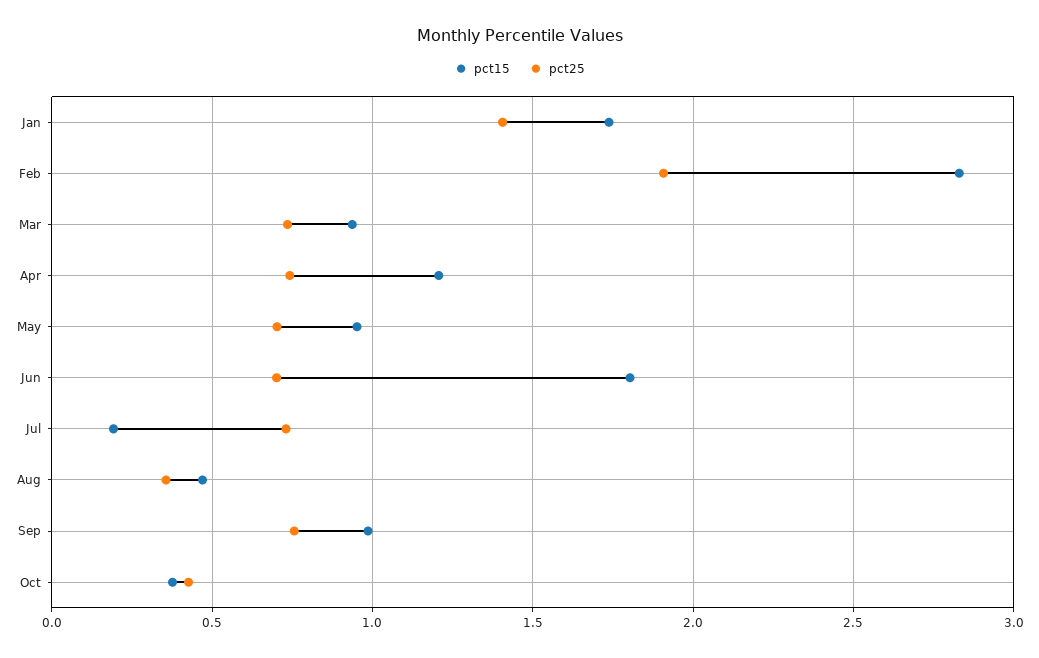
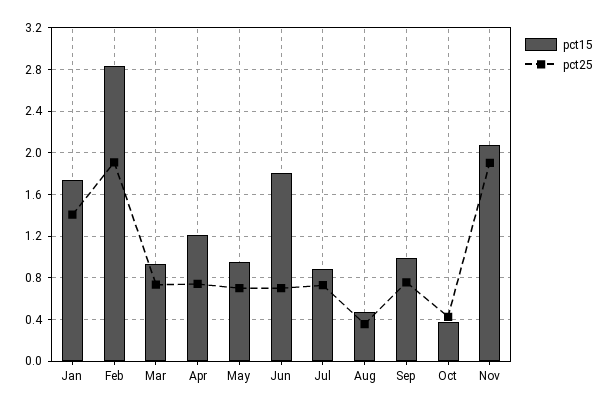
pct15, Jul: 0.2 -> 0.9
pct15, Nov: none -> 2.1
pct25, Nov: none -> 1.9

